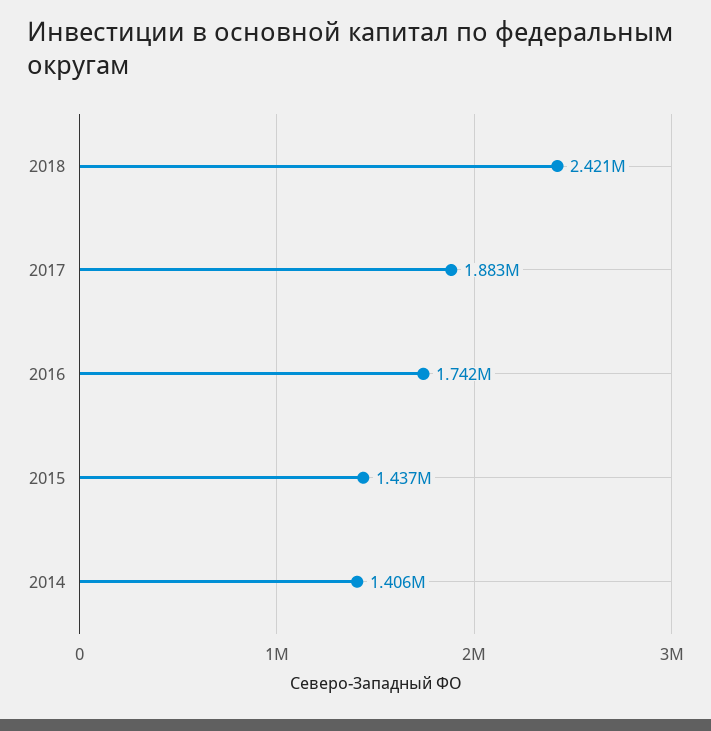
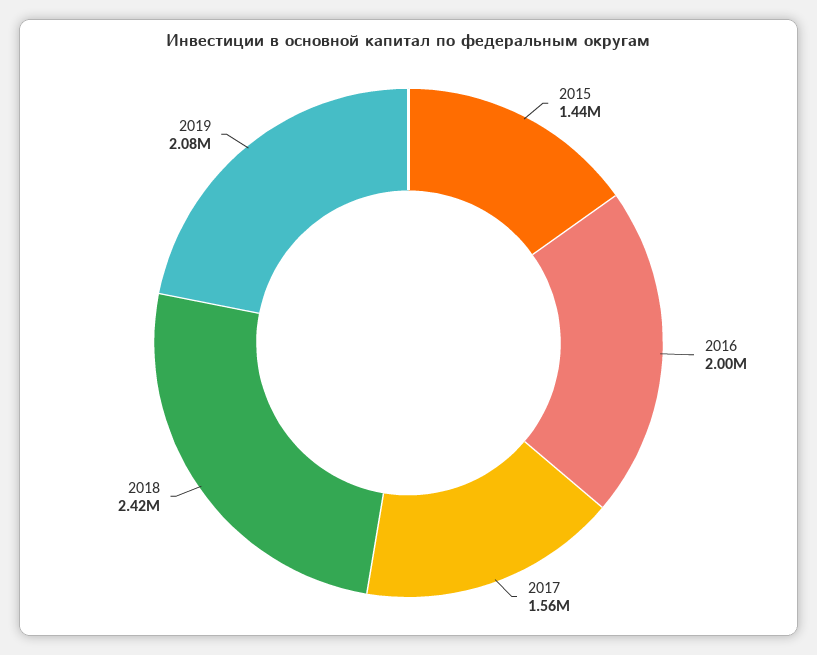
2017: 1883000 -> 1560000
2016: 1742000 -> 2000000
2014: 1406000 -> none
2019: none -> 2080000

